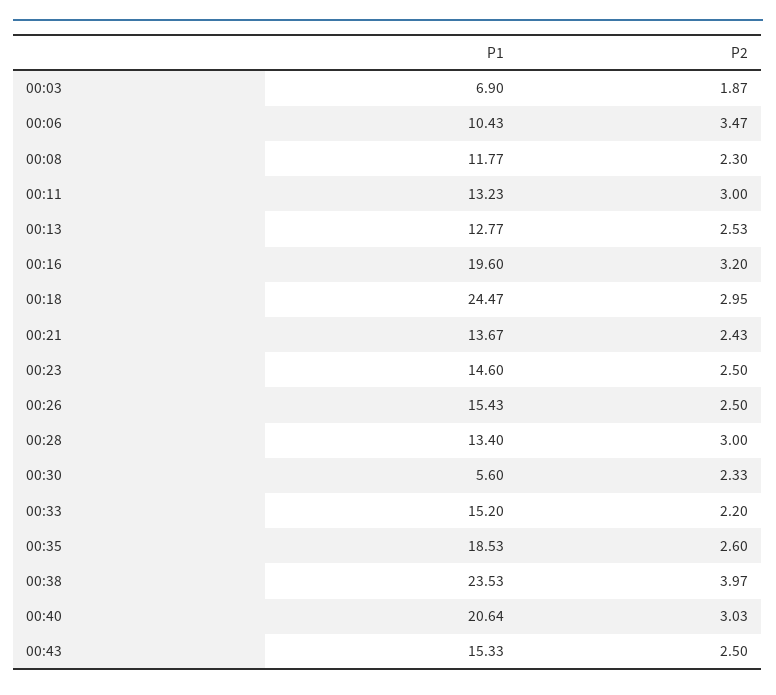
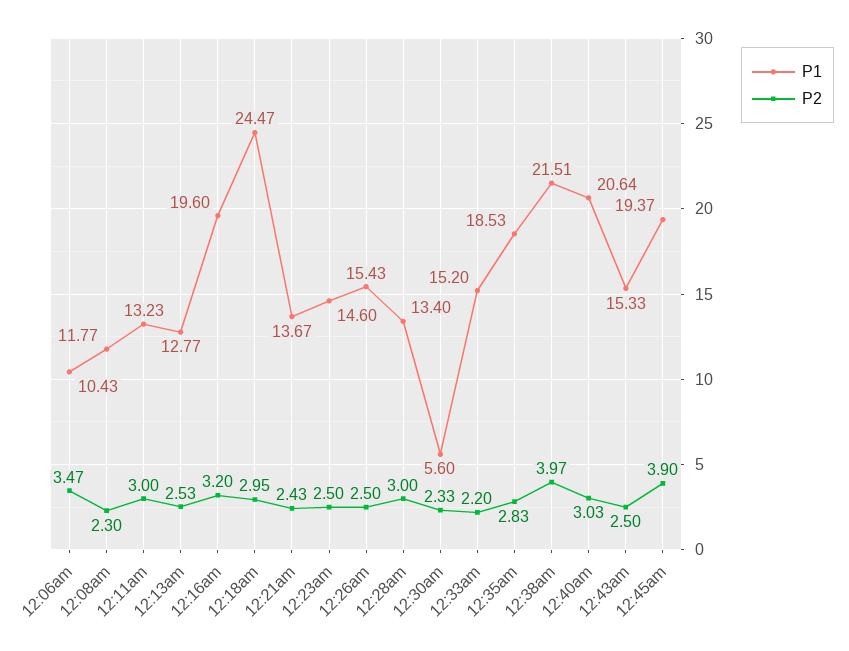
P1, 00:03: 6.9 -> none
P2, 00:03: 1.87 -> none
P2, 00:35: 2.6 -> 2.83
P1, 00:38: 23.53 -> 21.51
P1, 12:45am: none -> 19.37
P2, 12:45am: none -> 3.9

